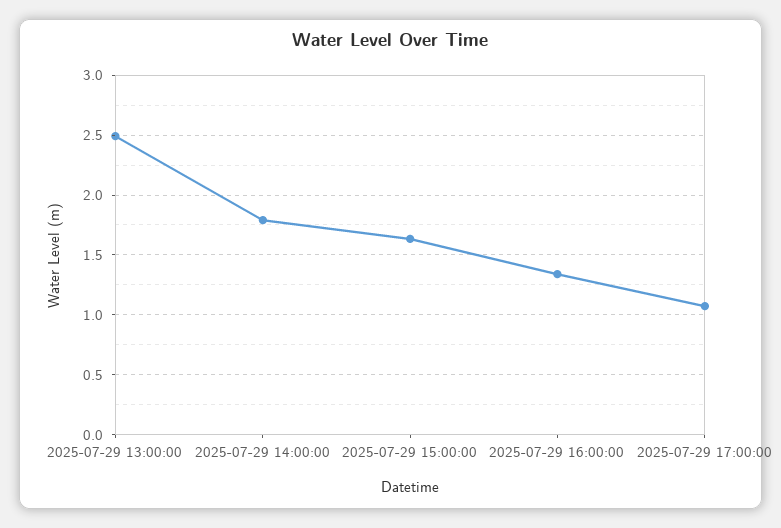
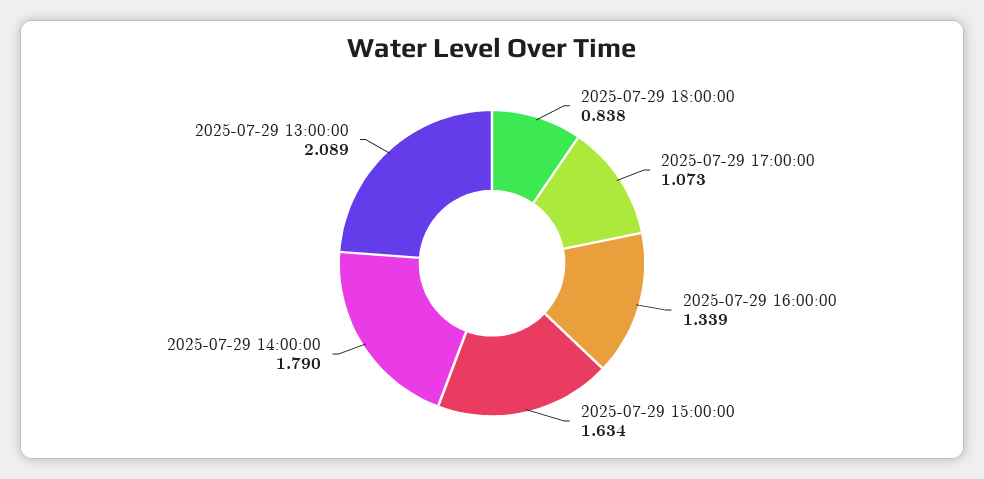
2025-07-29 13:00:00: 2.5 -> 2.089
2025-07-29 18:00:00: none -> 0.838

